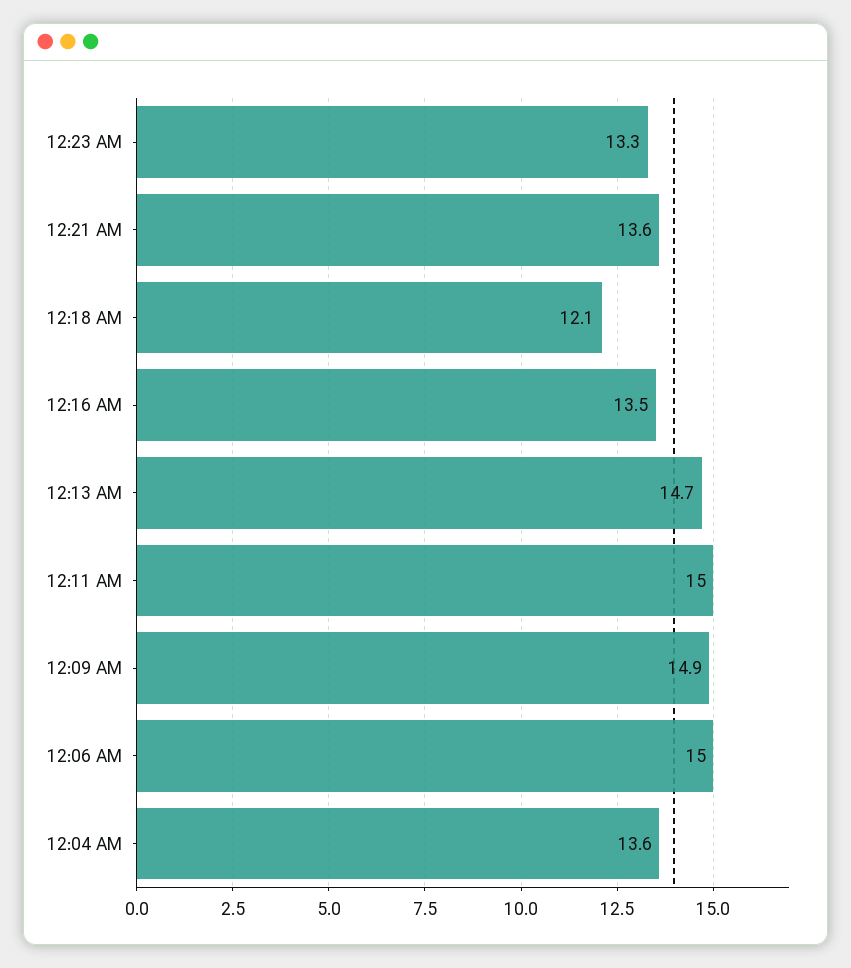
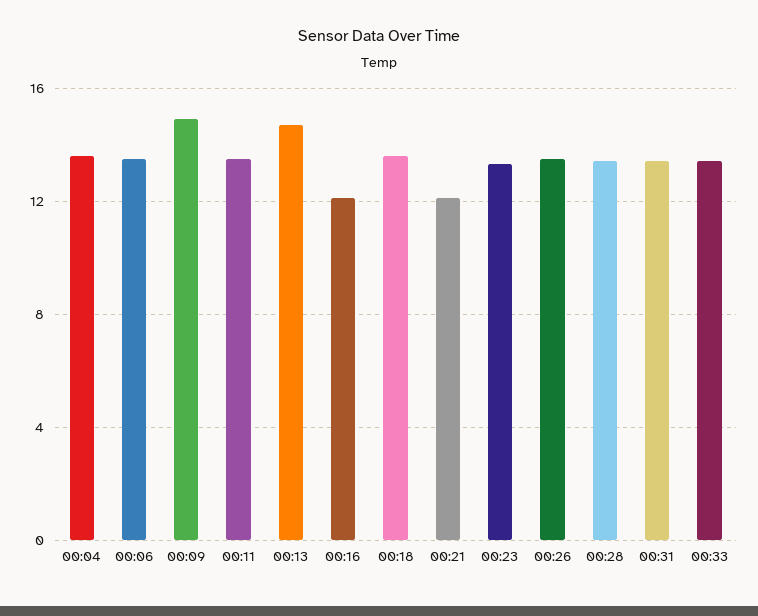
12:21 AM: 13.6 -> 12
12:18 AM: 12.1 -> 13.5
12:16 AM: 13.5 -> 12
12:11 AM: 15 -> 13.5
12:06 AM: 15 -> 13.5
00:26: none -> 13.5
00:28: none -> 13.5
00:31: none -> 13.5
00:33: none -> 13.5

